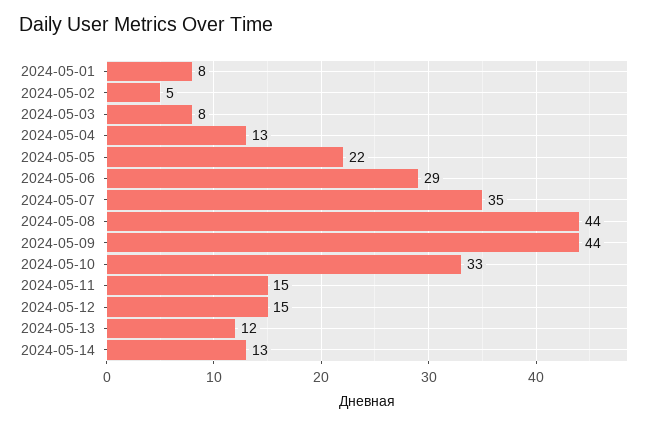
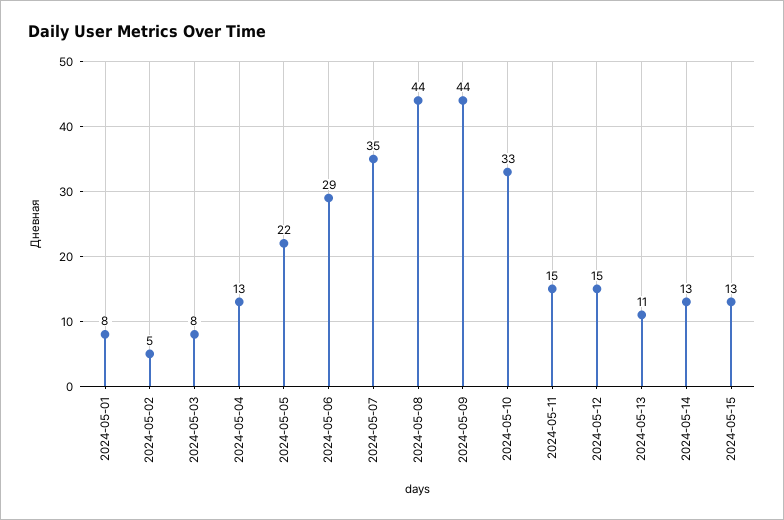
2024-05-13: 12 -> 11
2024-05-15: none -> 13

